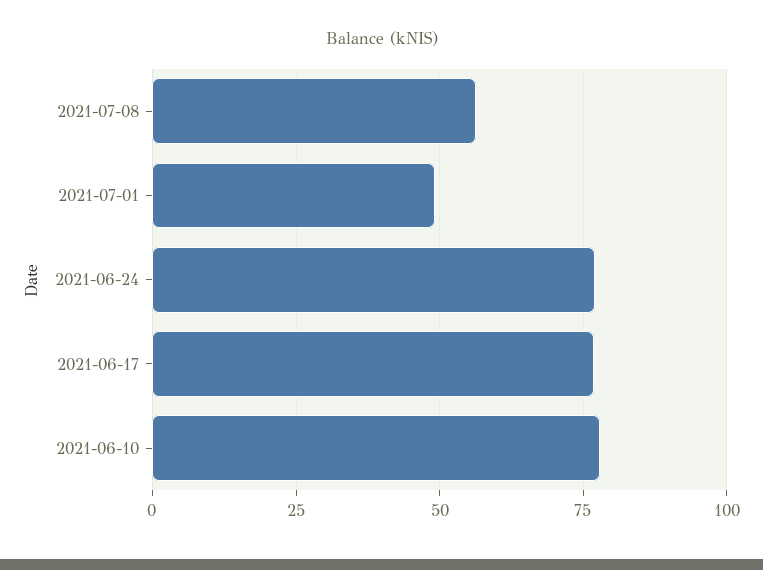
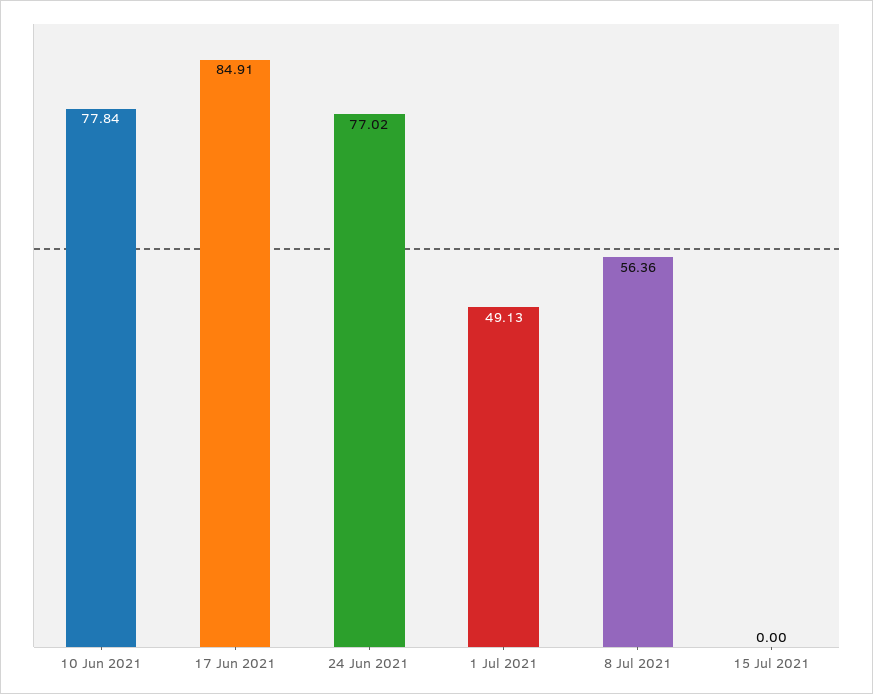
2021-06-17: 77.5 -> 84.91
15 Jul 2021: none -> 0

